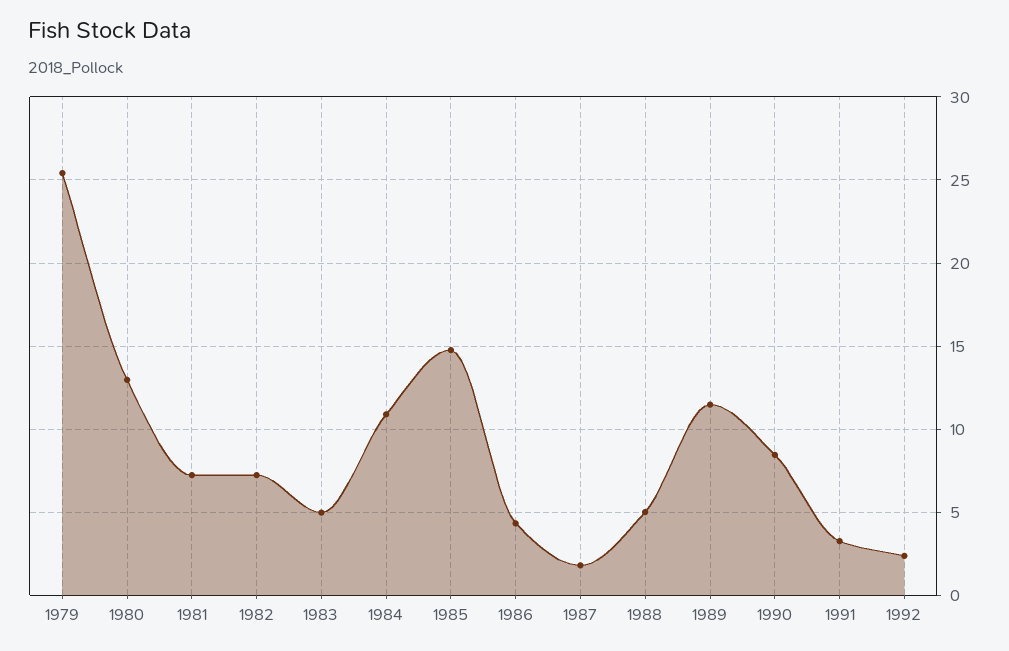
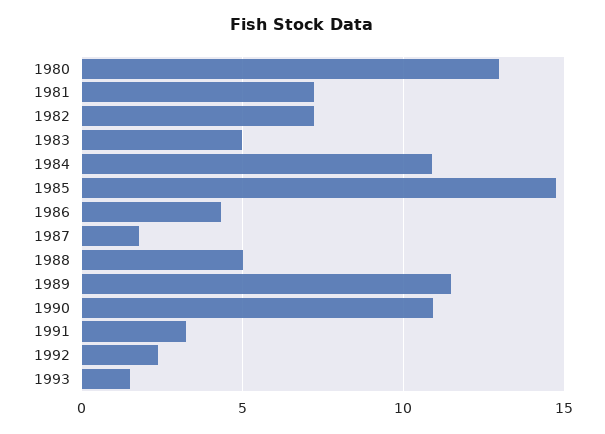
1979: 25.5 -> none
1990: 8.5 -> 11
1993: none -> 1.5

